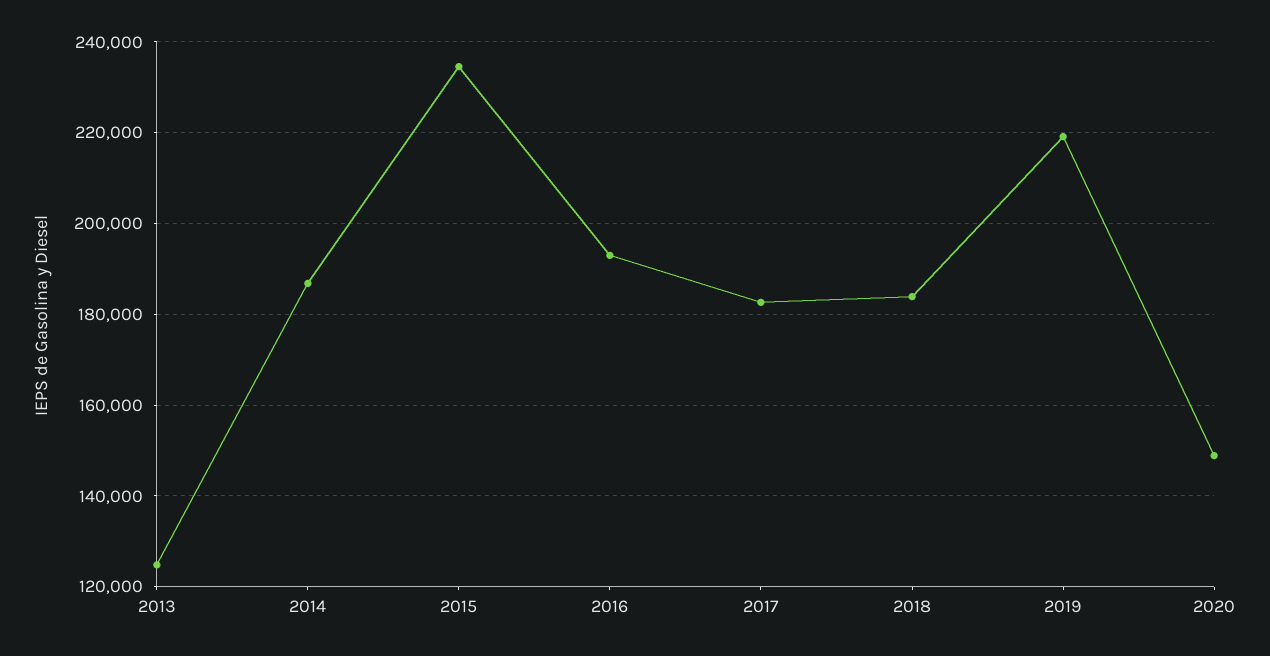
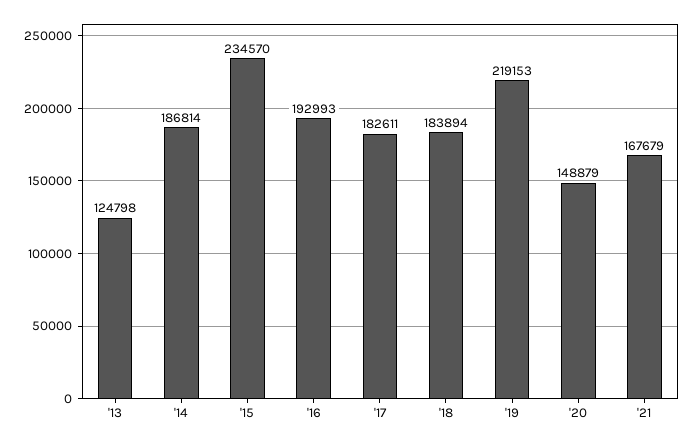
'21: none -> 167679

